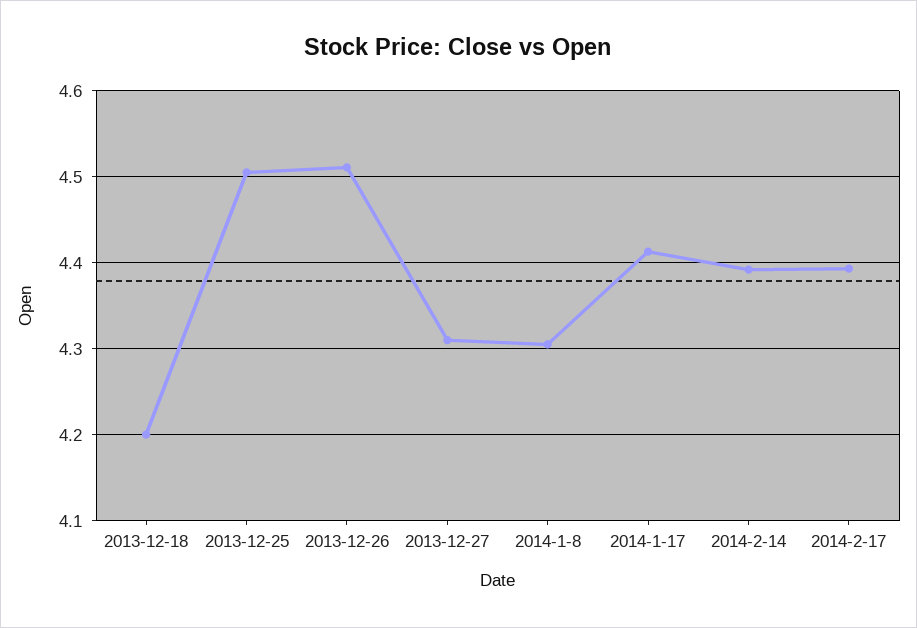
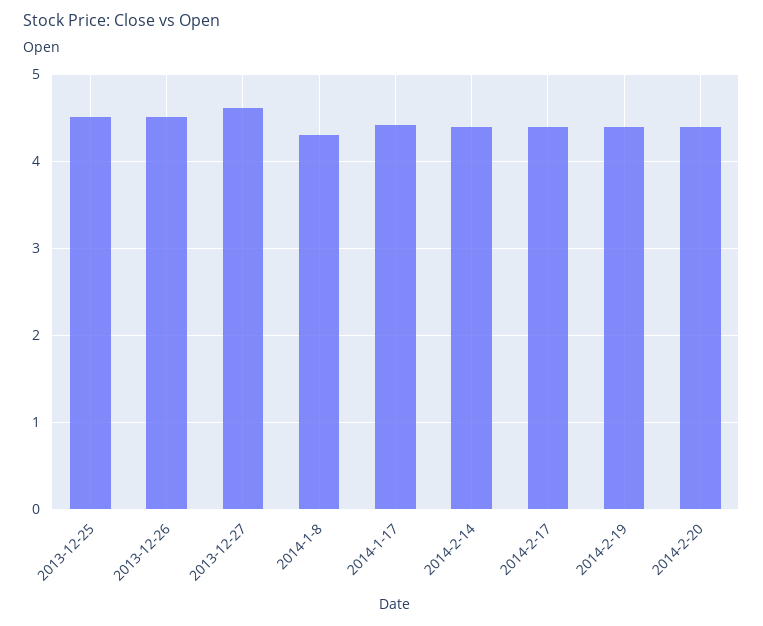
2013-12-18: 4.2 -> none
2013-12-27: 4.31 -> 4.6
2014-2-19: none -> 4.4
2014-2-20: none -> 4.4

